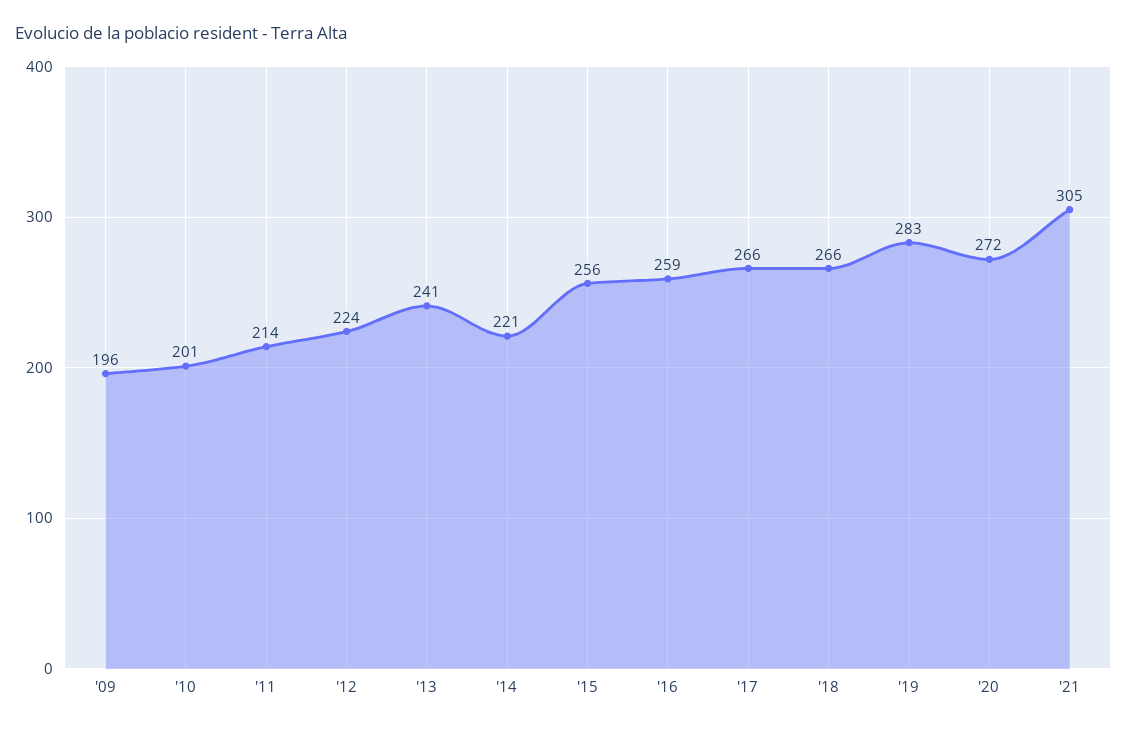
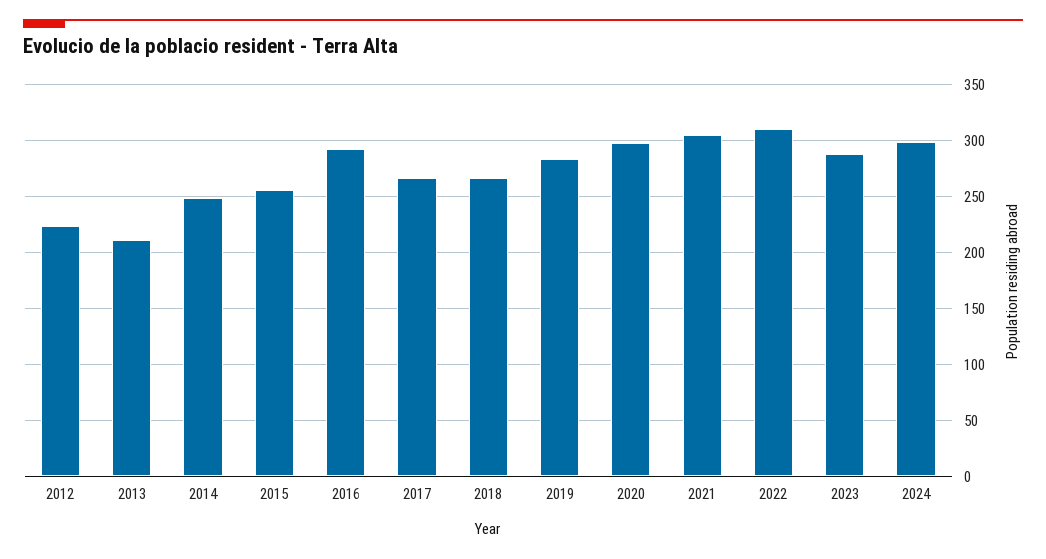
'09: 196 -> none
'10: 201 -> none
'11: 214 -> none
'13: 241 -> 210
'14: 221 -> 250
'16: 259 -> 290
'20: 272 -> 300
2022: none -> 310
2023: none -> 290
2024: none -> 300

